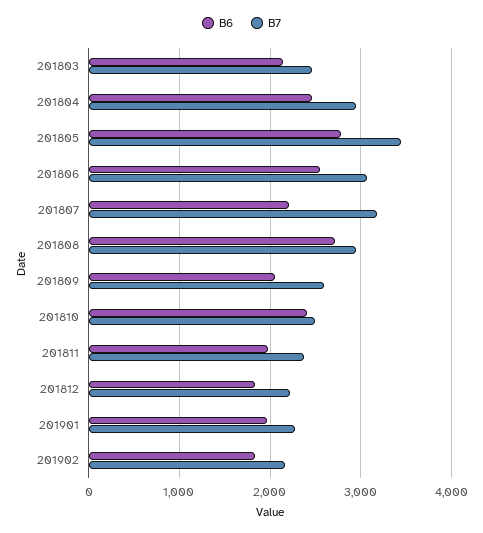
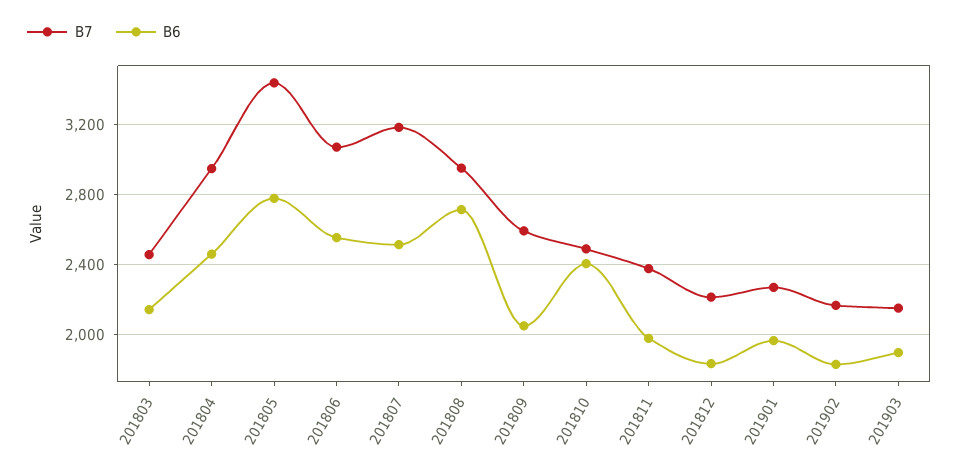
B6, 201807: 2200 -> 2500
B7, 201903: none -> 2150
B6, 201903: none -> 1900

